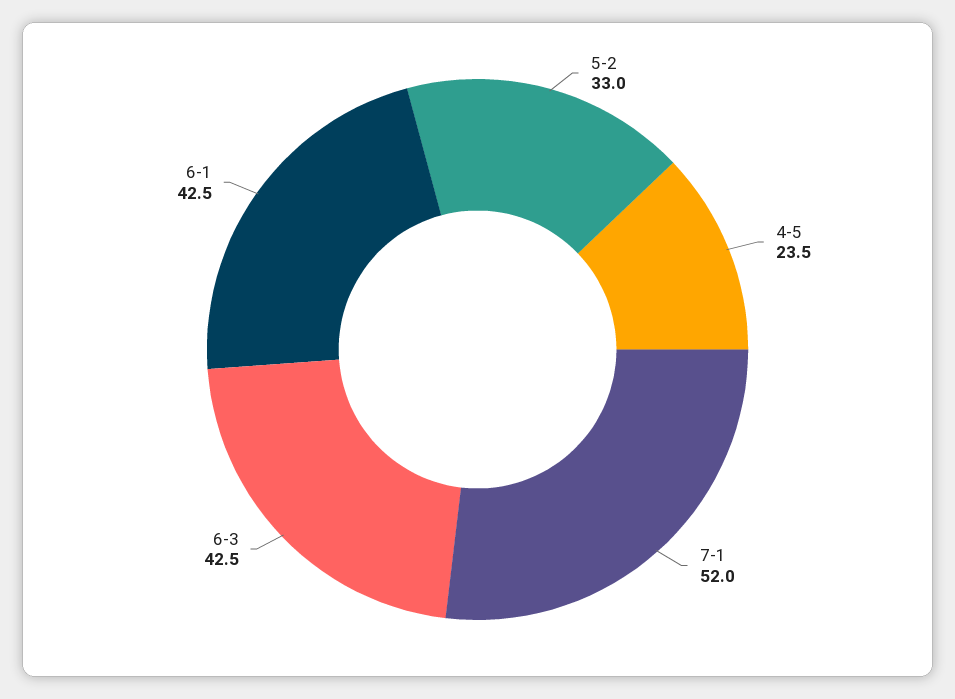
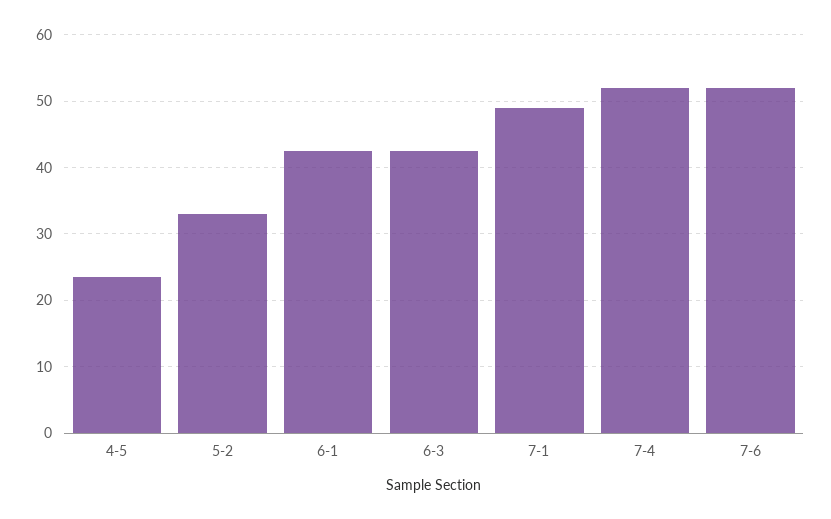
7-1: 52 -> 49
7-4: none -> 52
7-6: none -> 52

